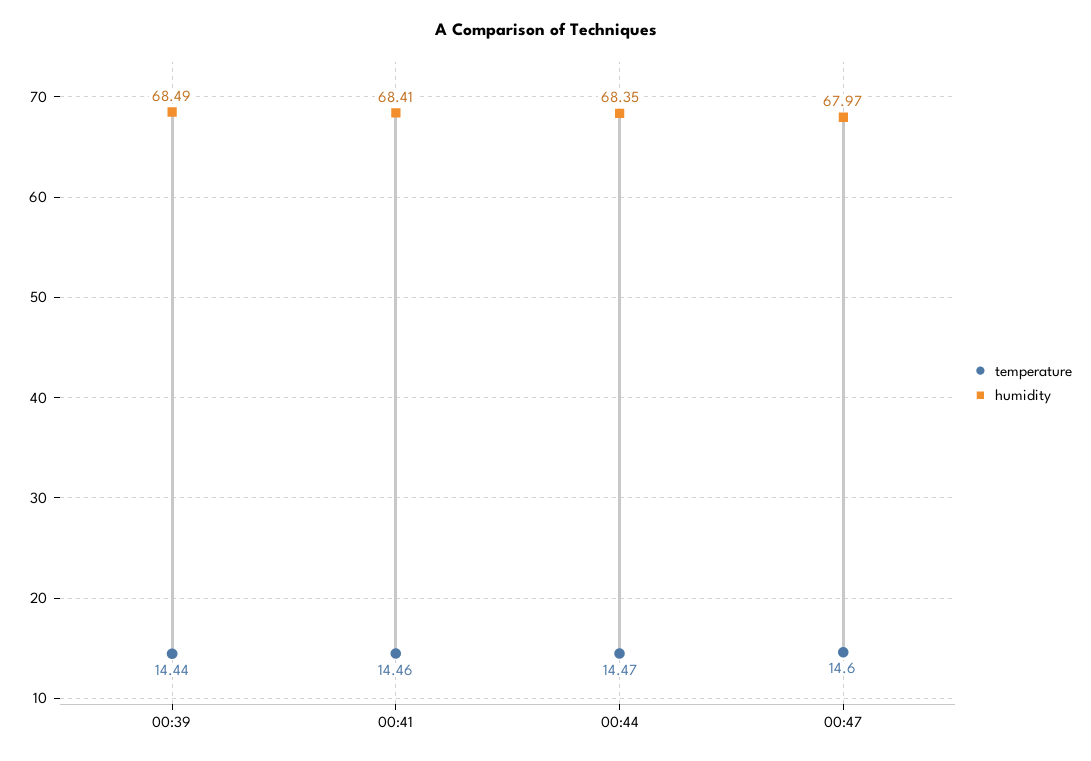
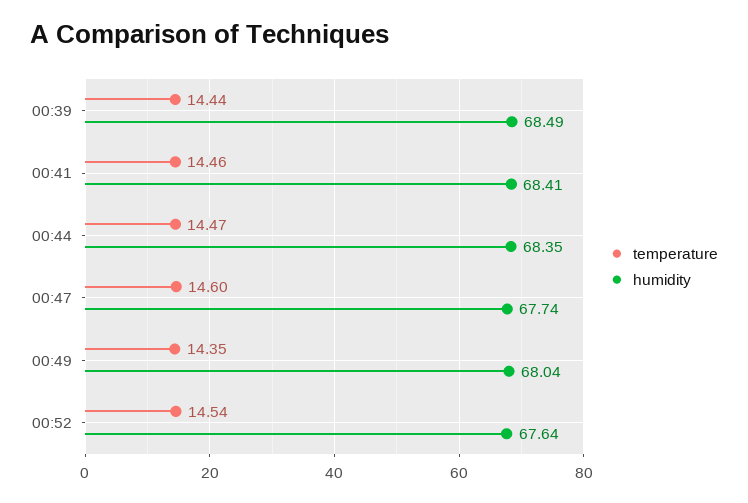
humidity, 00:47: 67.97 -> 67.74
temperature, 00:49: none -> 14.35
humidity, 00:49: none -> 68.04
temperature, 00:52: none -> 14.54
humidity, 00:52: none -> 67.64

